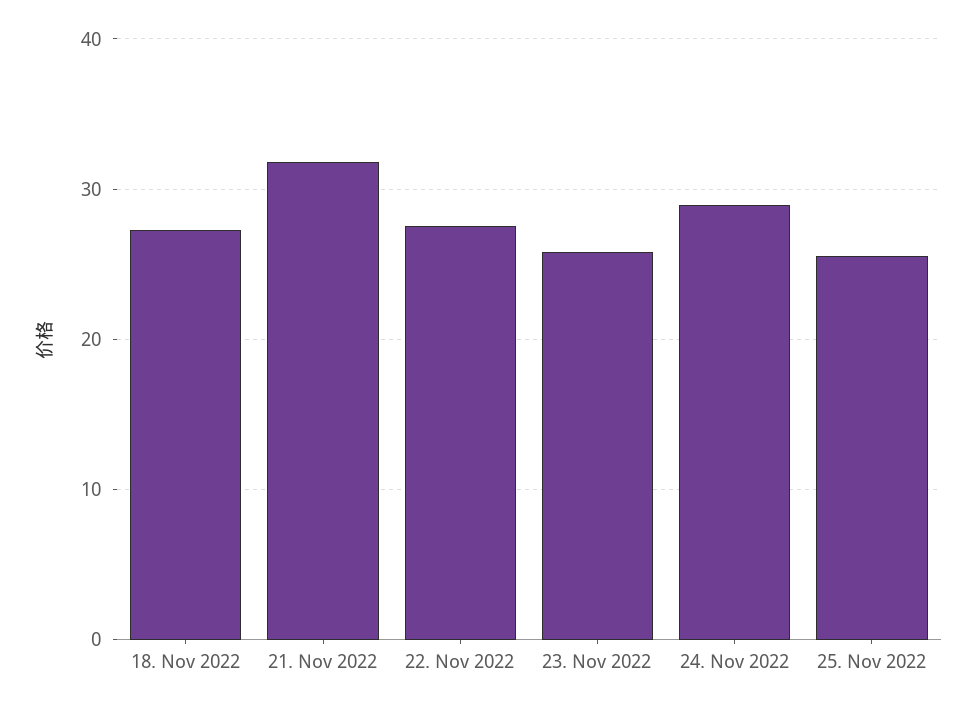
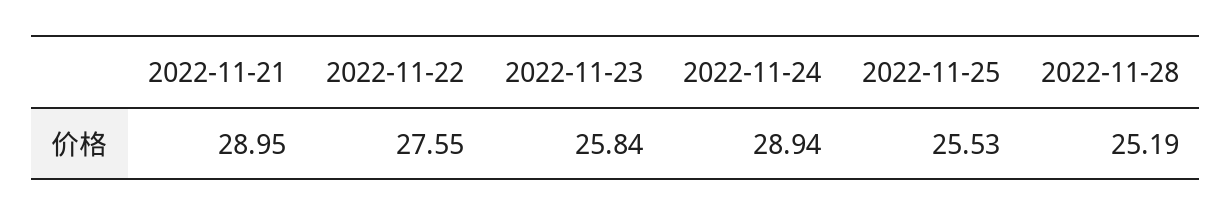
18. Nov 2022: 27 -> none
21. Nov 2022: 32 -> 28.95
2022-11-28: none -> 25.19

